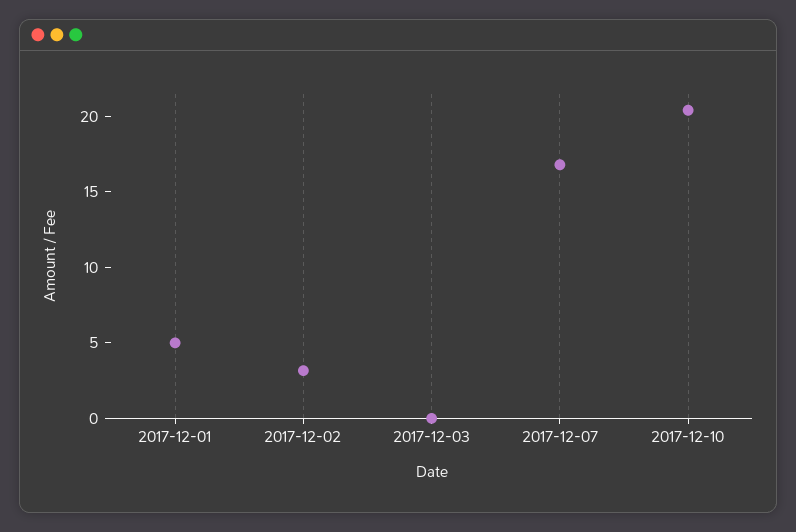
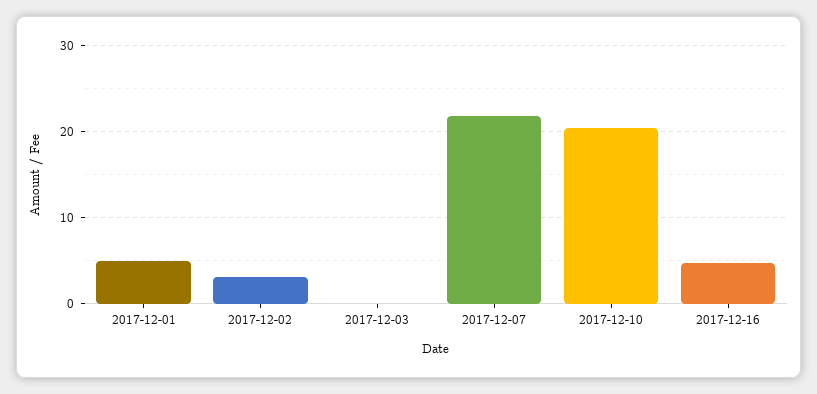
2017-12-07: 17 -> 22
2017-12-16: none -> 5

